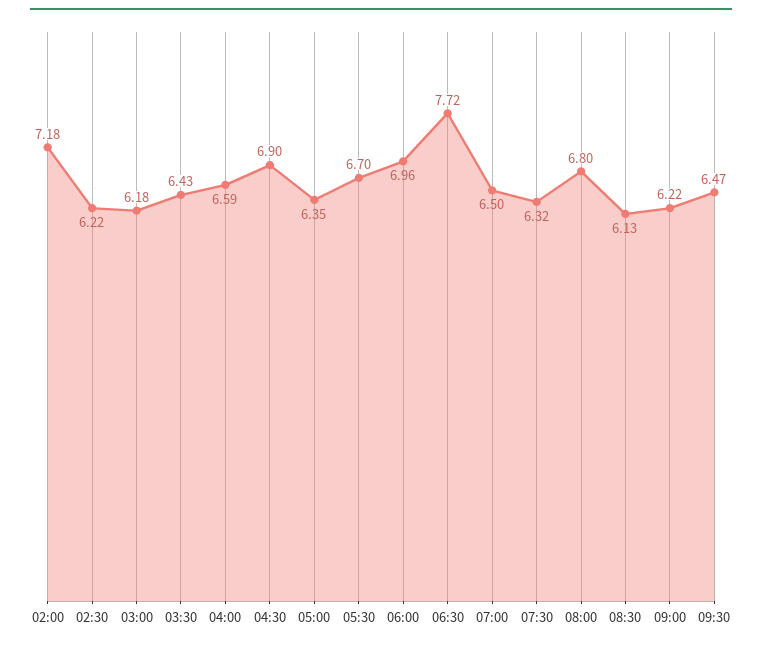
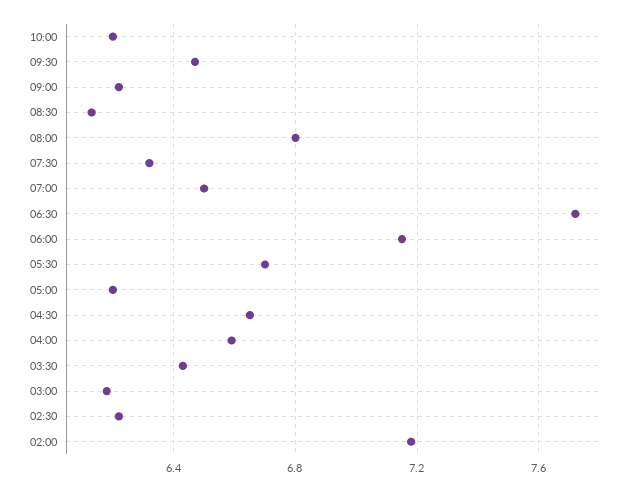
04:30: 6.9 -> 6.65
05:00: 6.35 -> 6.2
06:00: 6.96 -> 7.15
10:00: none -> 6.2

